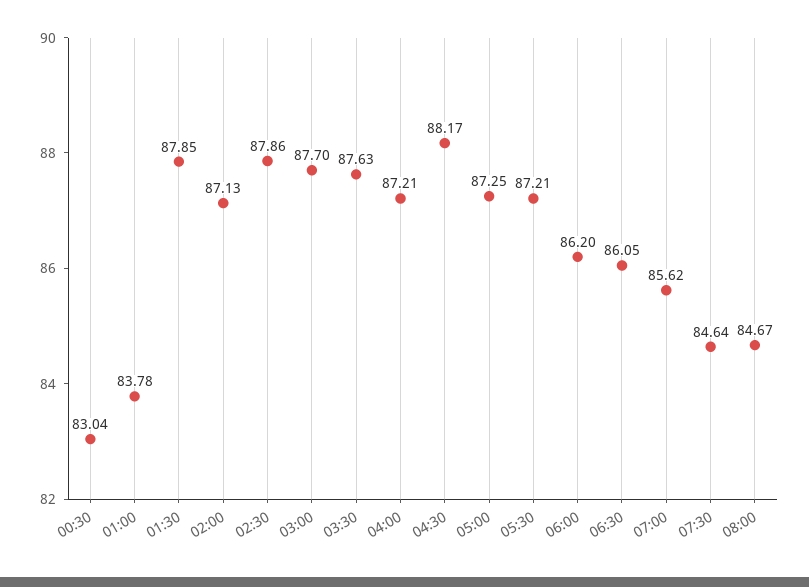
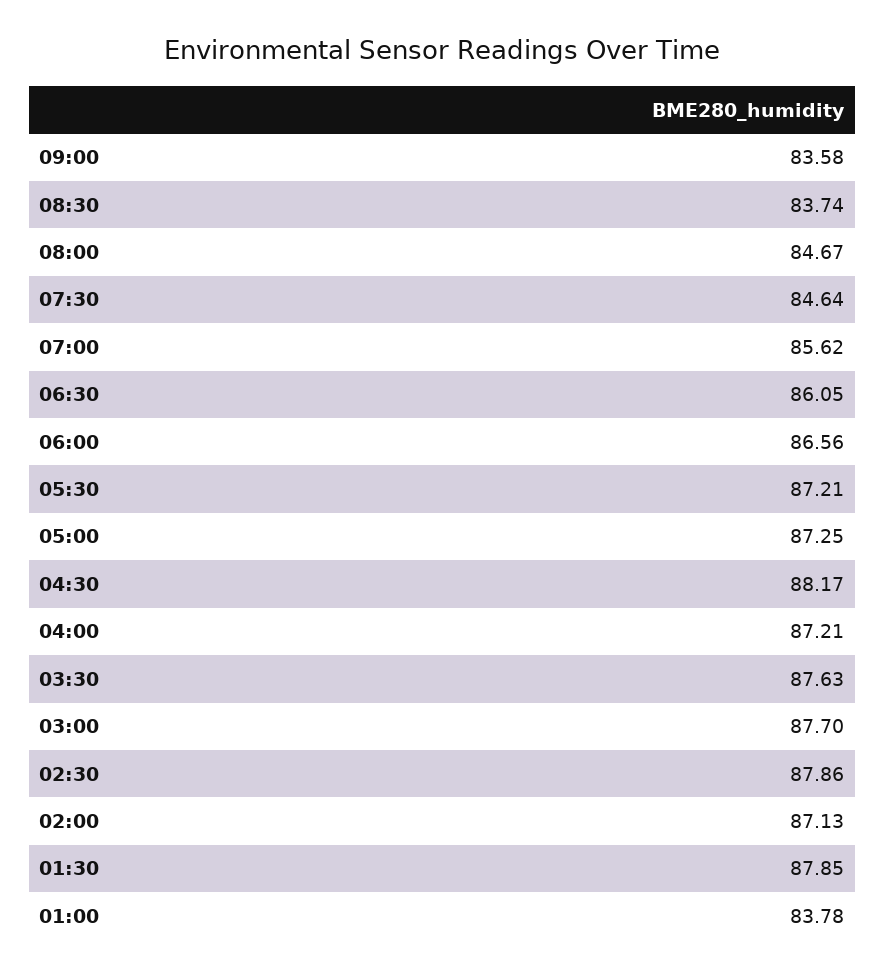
00:30: 83.04 -> none
06:00: 86.2 -> 86.56
09:00: none -> 83.58
08:30: none -> 83.74

